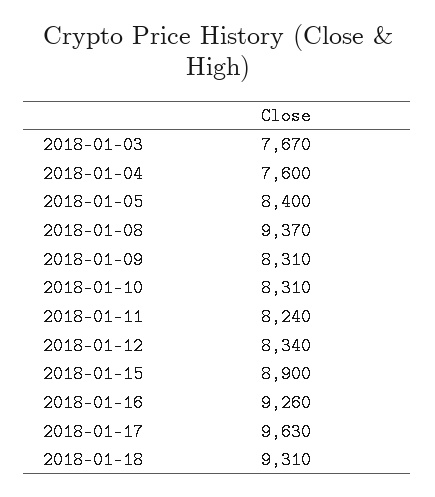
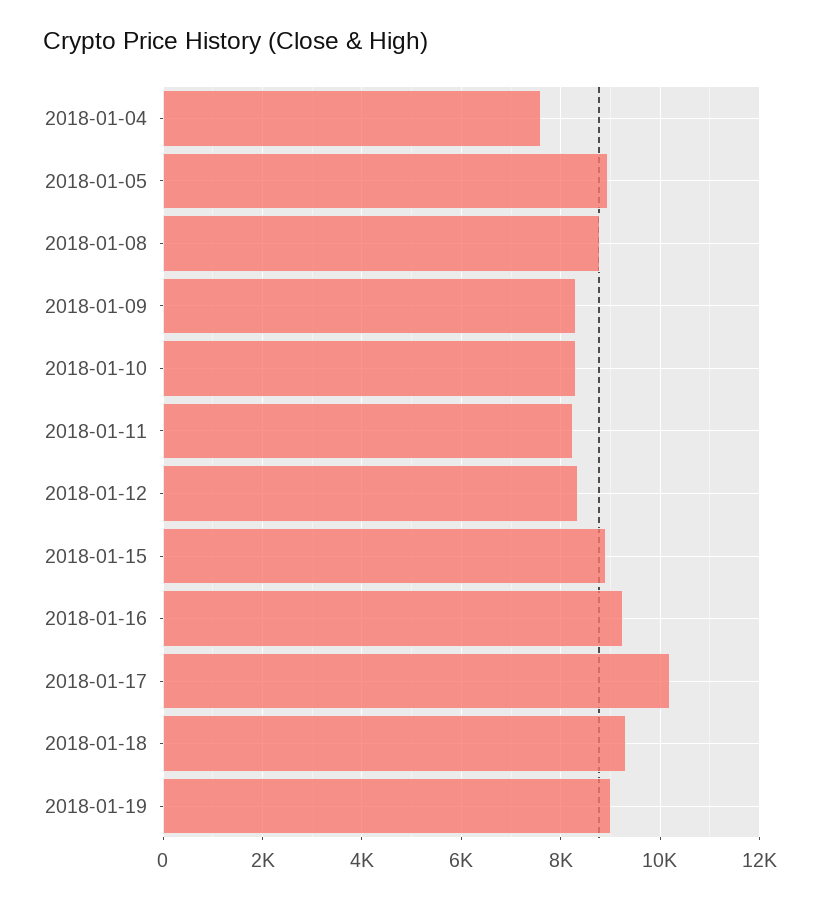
2018-01-03: 7670 -> none
2018-01-05: 8400 -> 9000
2018-01-08: 9370 -> 8800
2018-01-17: 9630 -> 10200
2018-01-19: none -> 9000

